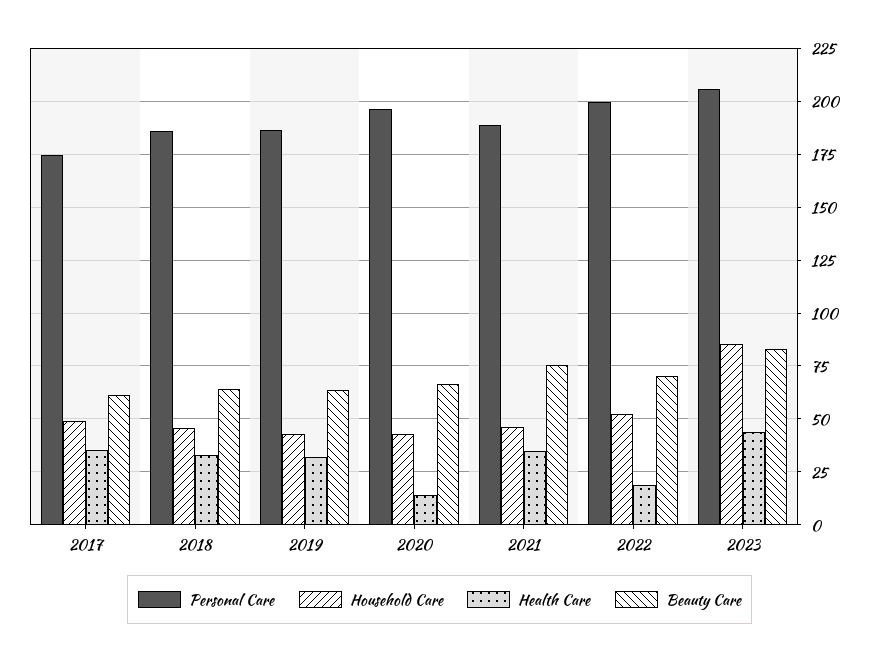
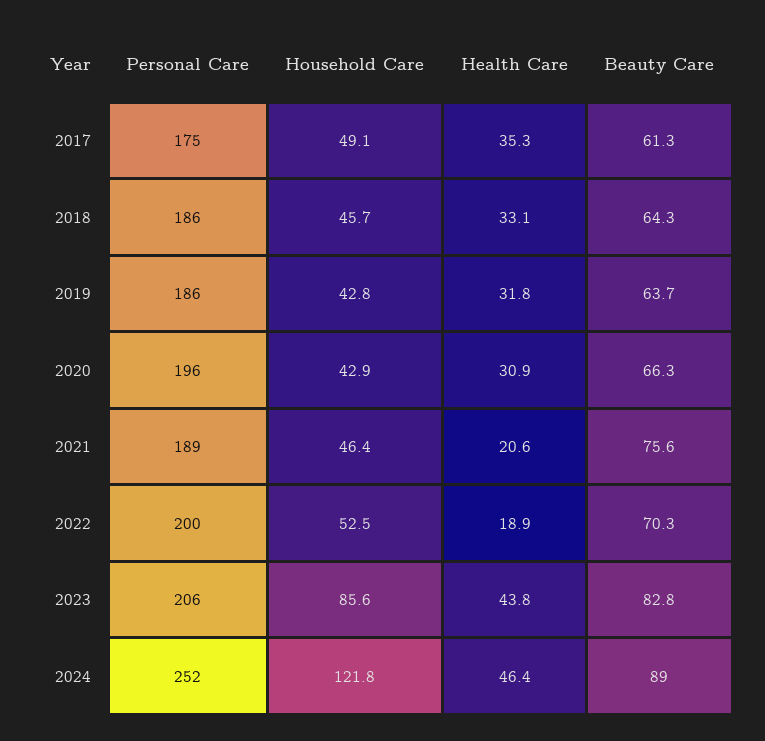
Health Care, 2020: 15 -> 30.9
Health Care, 2021: 35 -> 20.6
Personal Care, 2024: none -> 252
Household Care, 2024: none -> 121.8
Health Care, 2024: none -> 46.4
Beauty Care, 2024: none -> 89

